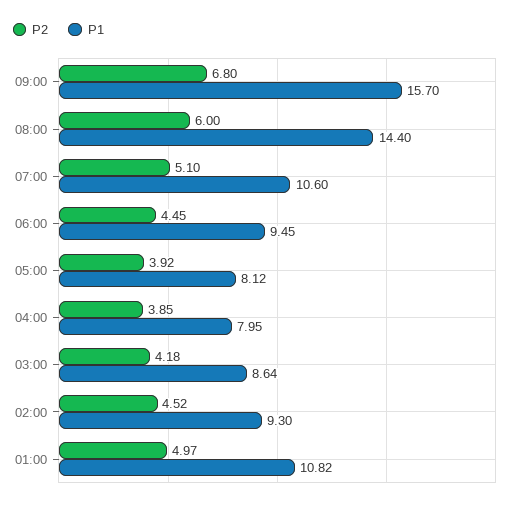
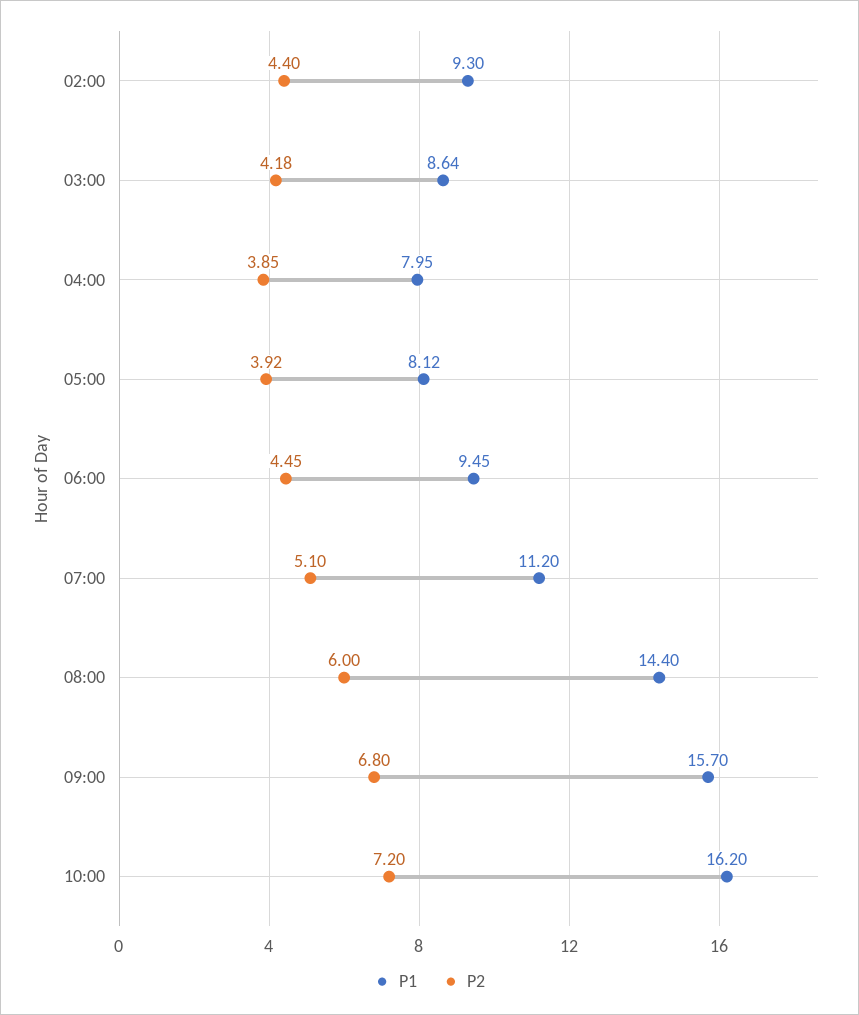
P1, 07:00: 10.6 -> 11.2
P2, 02:00: 4.52 -> 4.4
P2, 01:00: 4.97 -> none
P1, 01:00: 10.82 -> none
P1, 10:00: none -> 16.2
P2, 10:00: none -> 7.2

